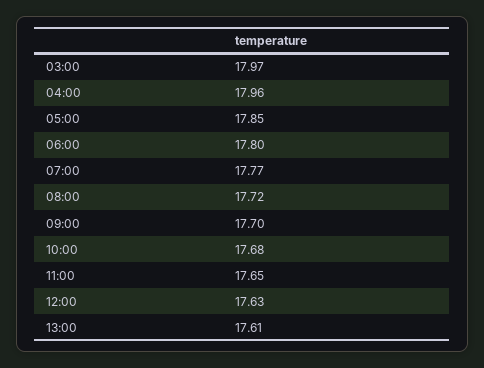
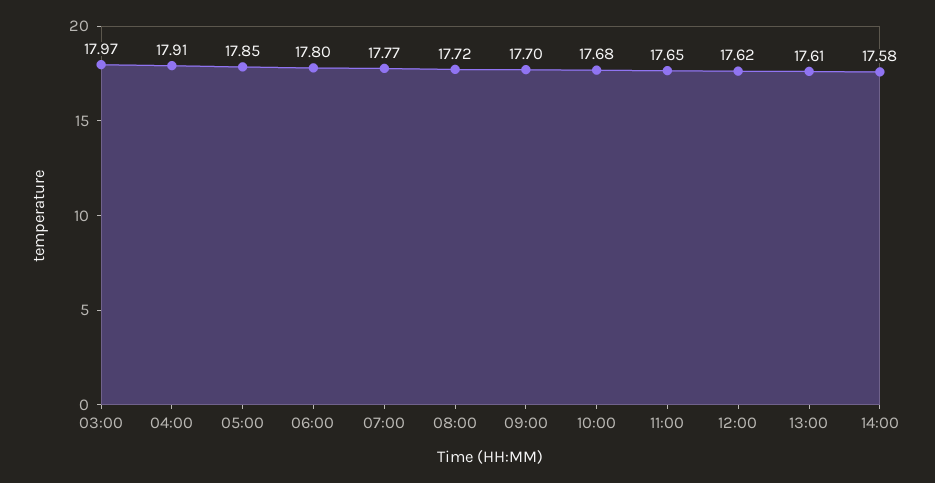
04:00: 17.96 -> 17.91
12:00: 17.63 -> 17.62
14:00: none -> 17.58

